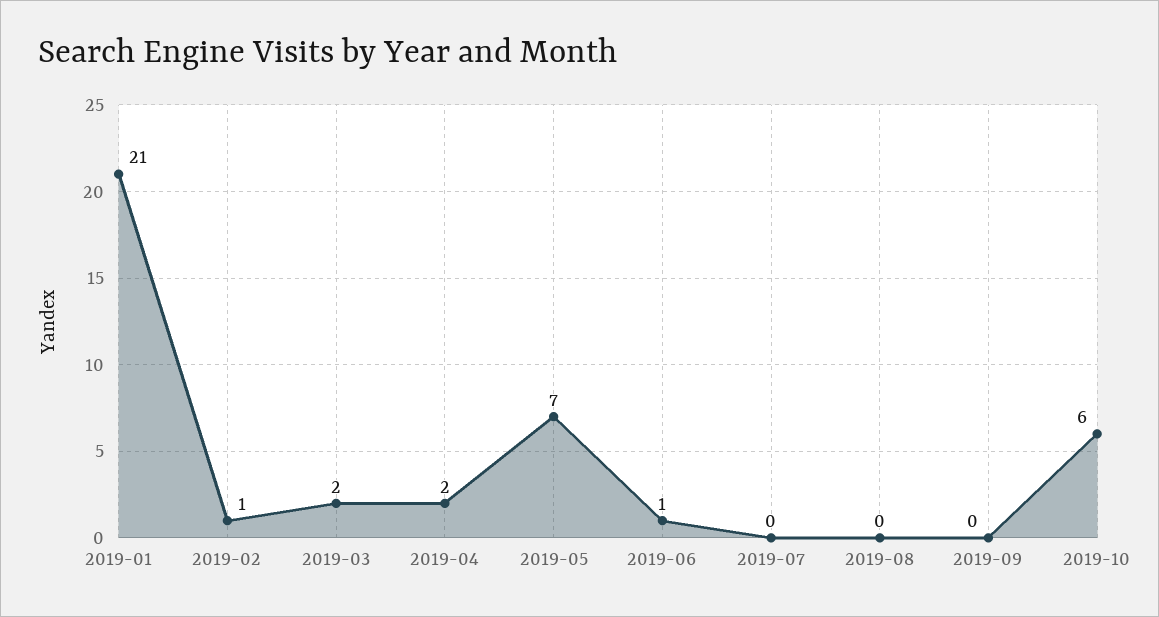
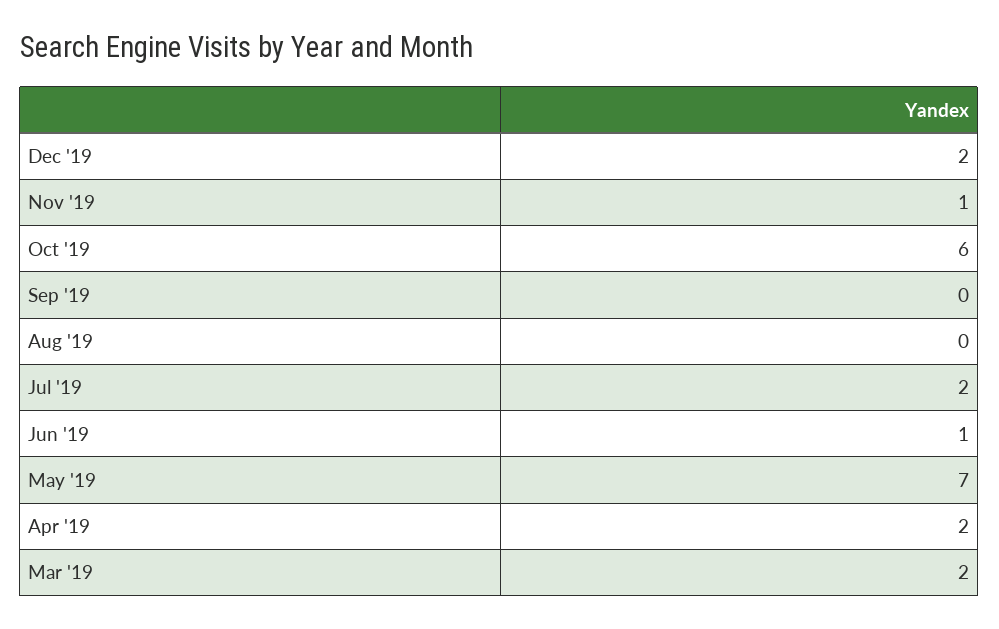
2019-01: 21 -> none
2019-02: 1 -> none
2019-07: 0 -> 2
Dec '19: none -> 2
Nov '19: none -> 1

